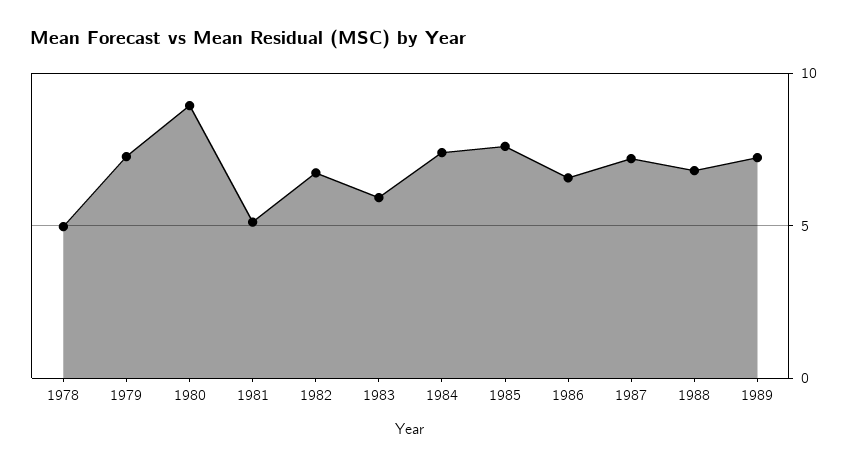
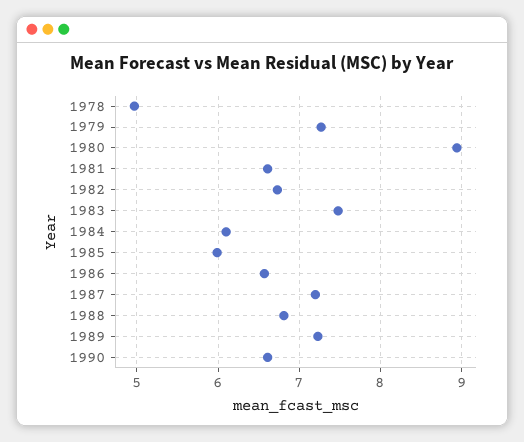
1981: 5 -> 6.6
1983: 6 -> 7.5
1984: 7.5 -> 6.1
1985: 7.5 -> 6
1990: none -> 6.6

